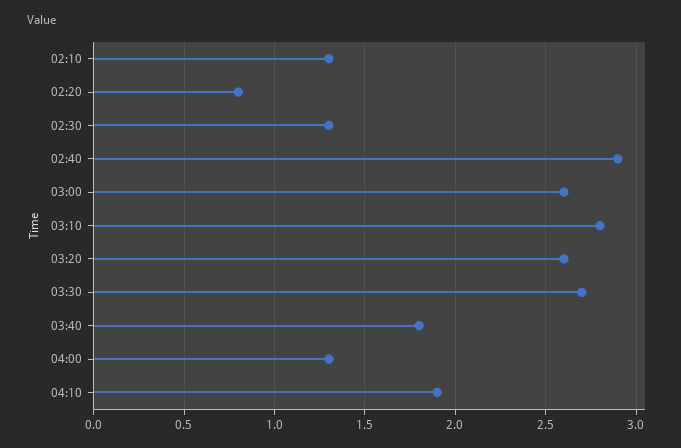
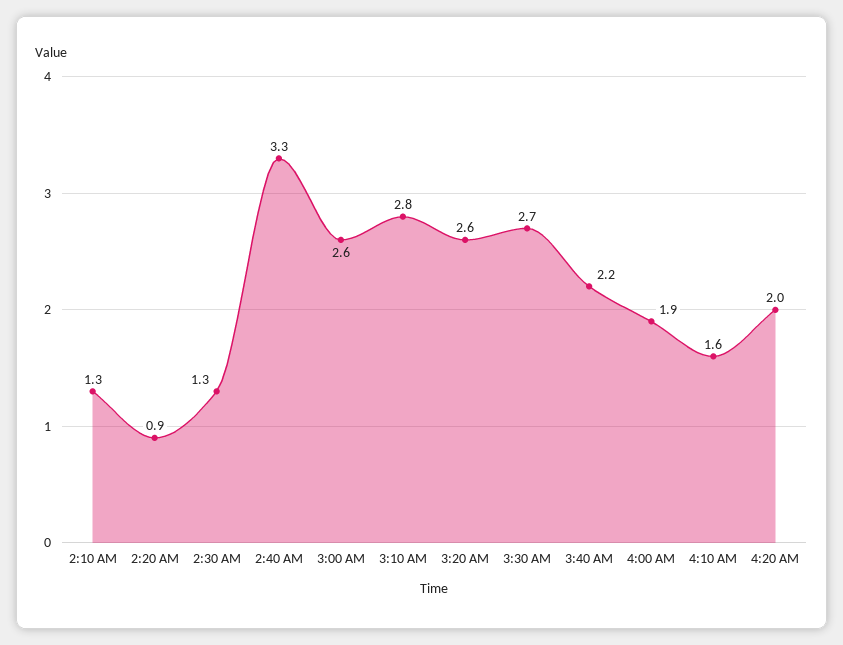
02:20: 0.8 -> 0.9
02:40: 2.9 -> 3.3
03:40: 1.8 -> 2.2
04:00: 1.3 -> 1.9
04:10: 1.9 -> 1.6
4:20 AM: none -> 2

